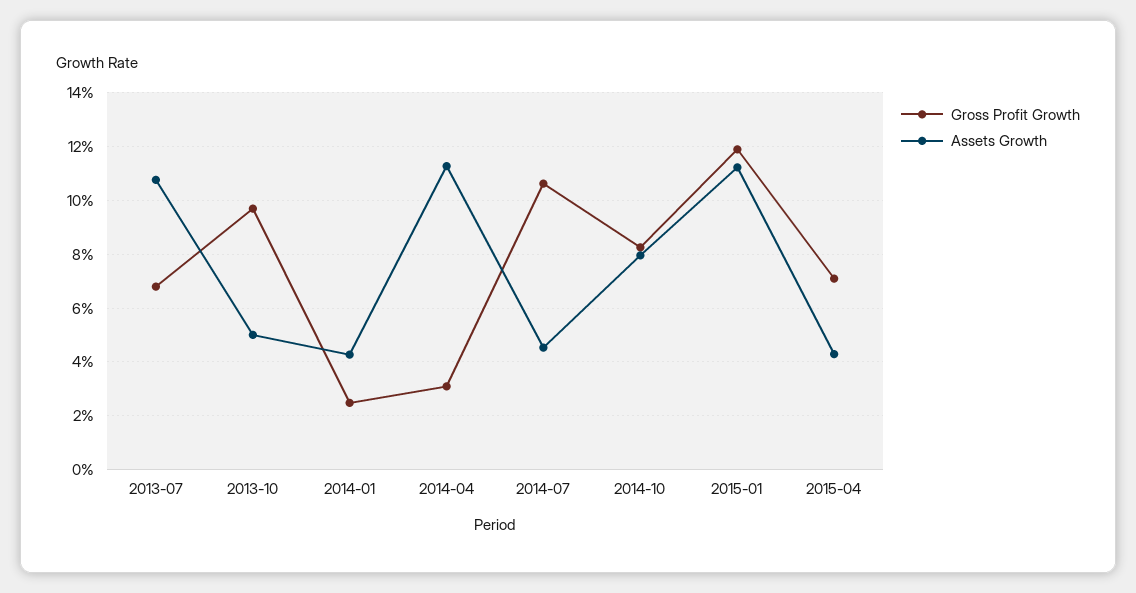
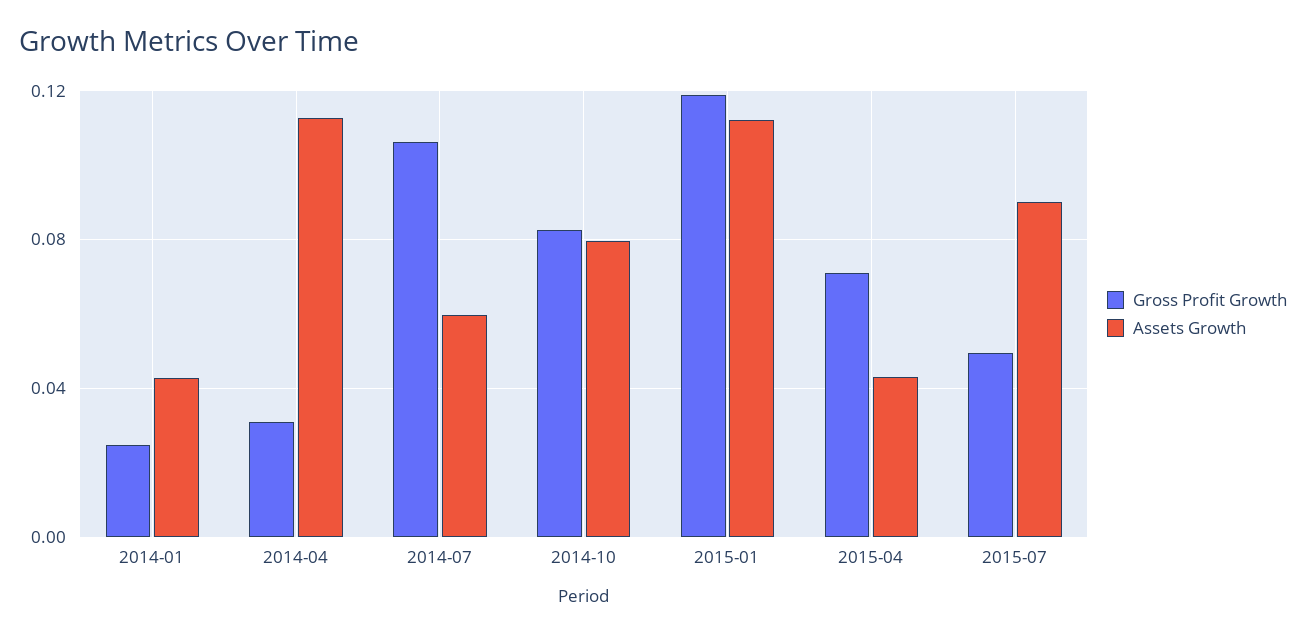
Gross Profit Growth, 2013-07: 0.0675 -> none
Assets Growth, 2013-07: 0.1075 -> none
Gross Profit Growth, 2013-10: 0.0975 -> none
Assets Growth, 2013-10: 0.05 -> none
Assets Growth, 2014-07: 0.045 -> 0.06
Gross Profit Growth, 2015-07: none -> 0.05
Assets Growth, 2015-07: none -> 0.09

